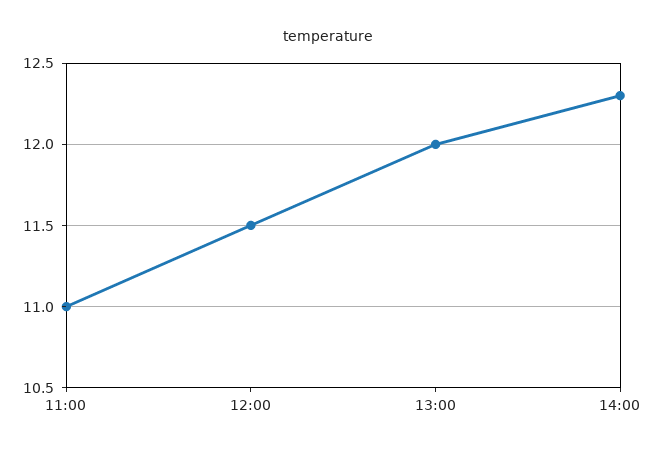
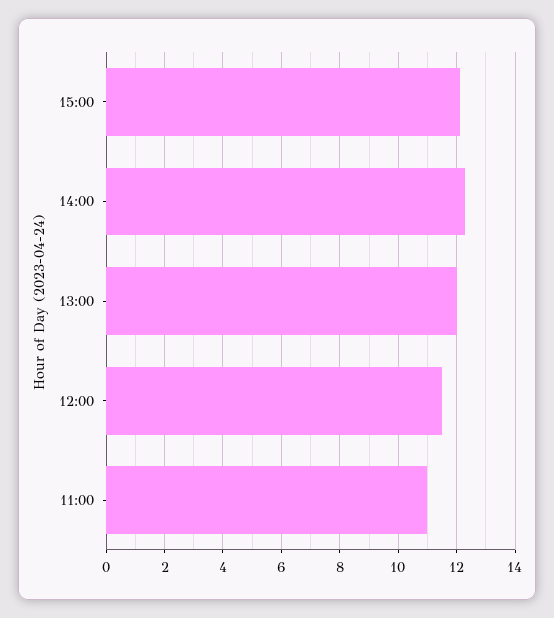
15:00: none -> 12

